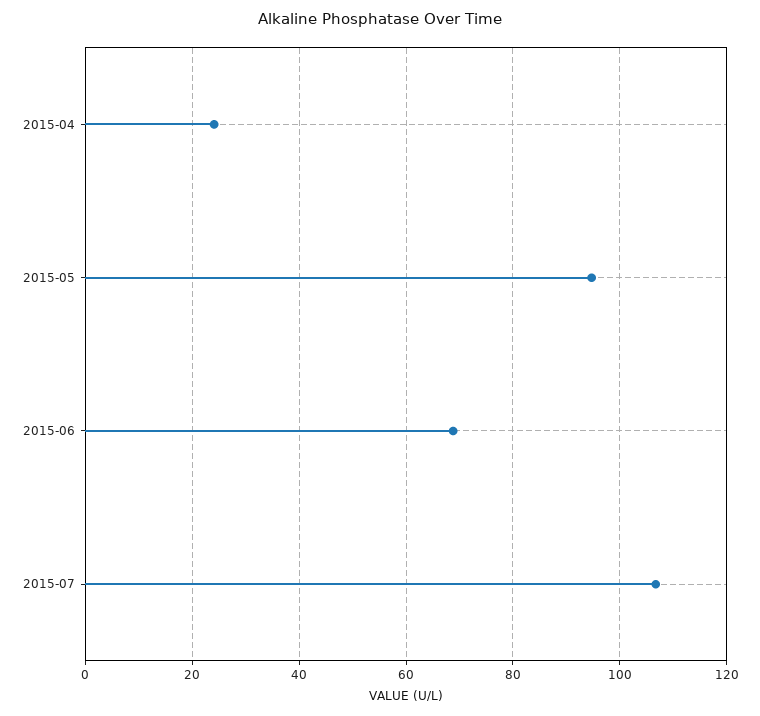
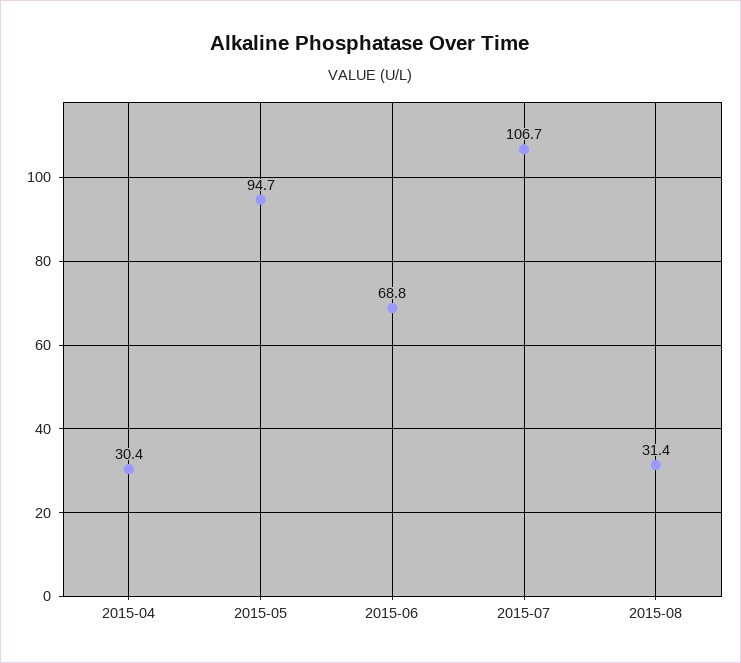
2015-04: 24 -> 30.4
2015-08: none -> 31.4

